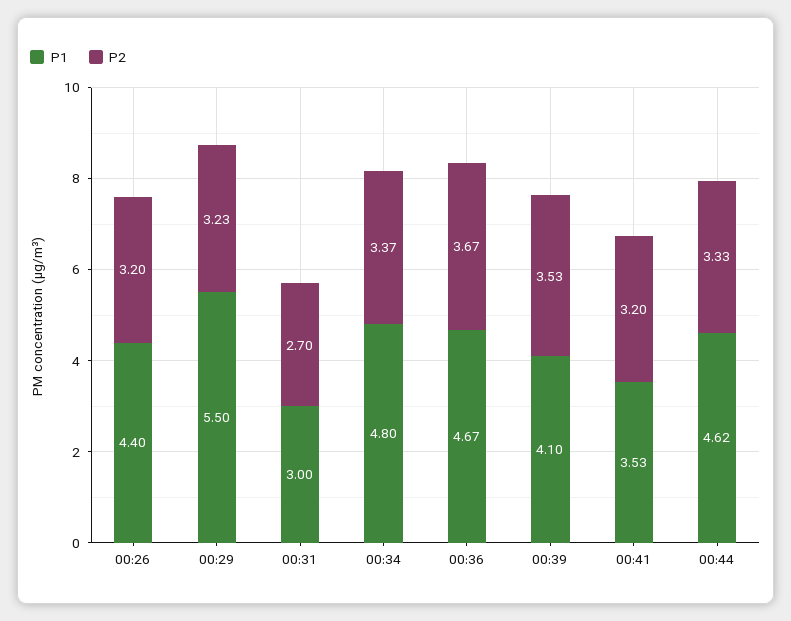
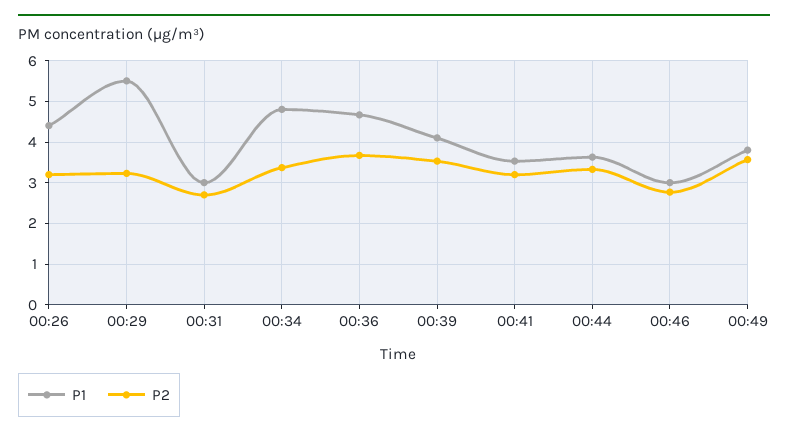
P1, 00:44: 4.62 -> 3.6
P1, 00:46: none -> 3
P2, 00:46: none -> 2.8
P1, 00:49: none -> 3.8
P2, 00:49: none -> 3.6

